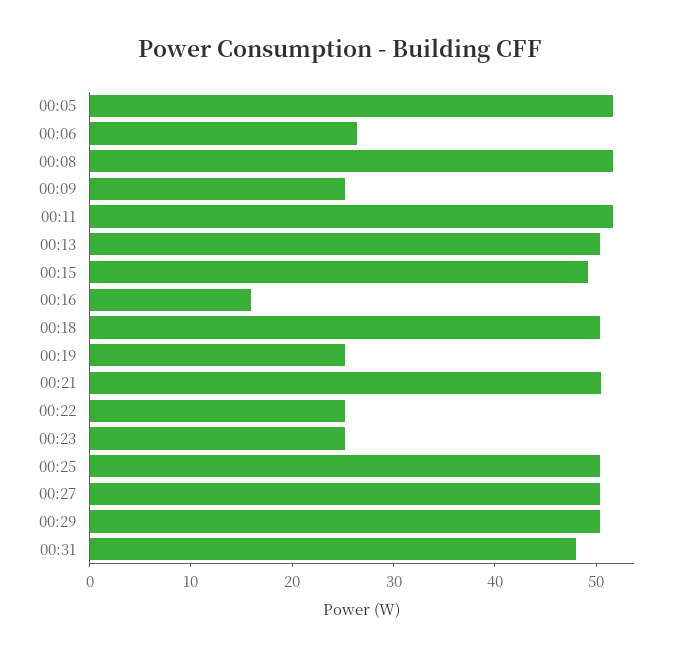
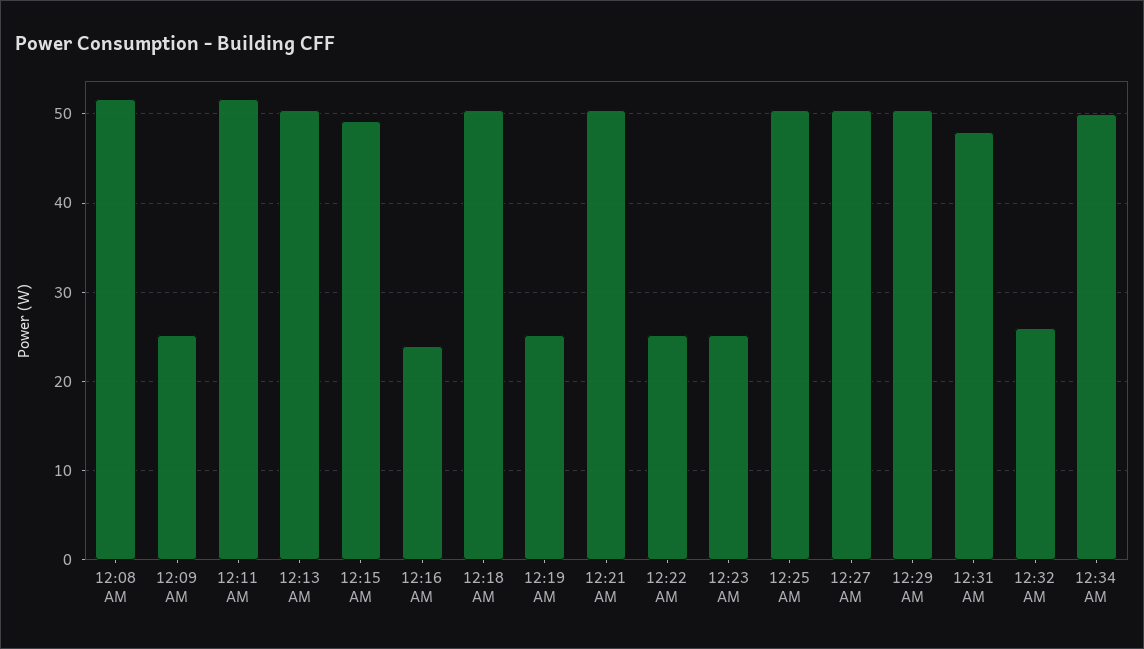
00:05: 52 -> none
00:06: 26 -> none
00:16: 16 -> 24
12:32 AM: none -> 26
12:34 AM: none -> 50

